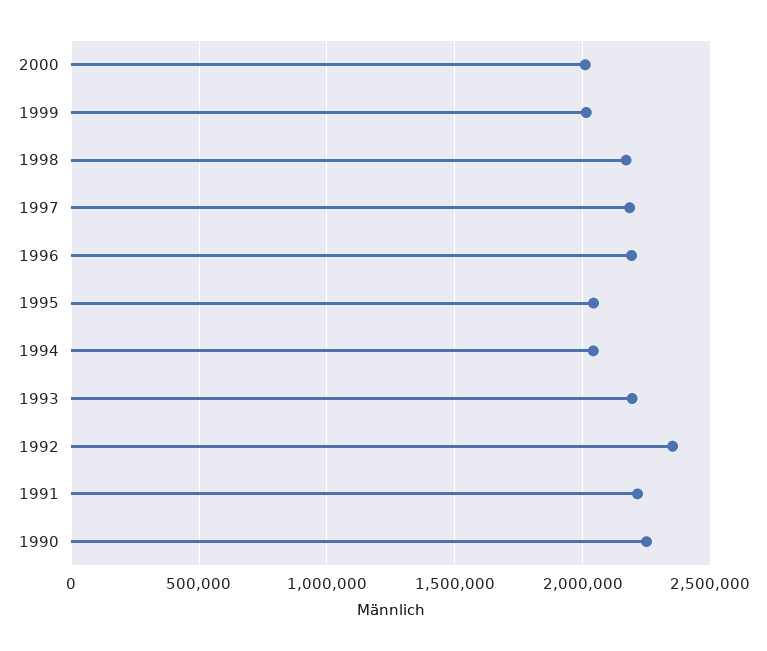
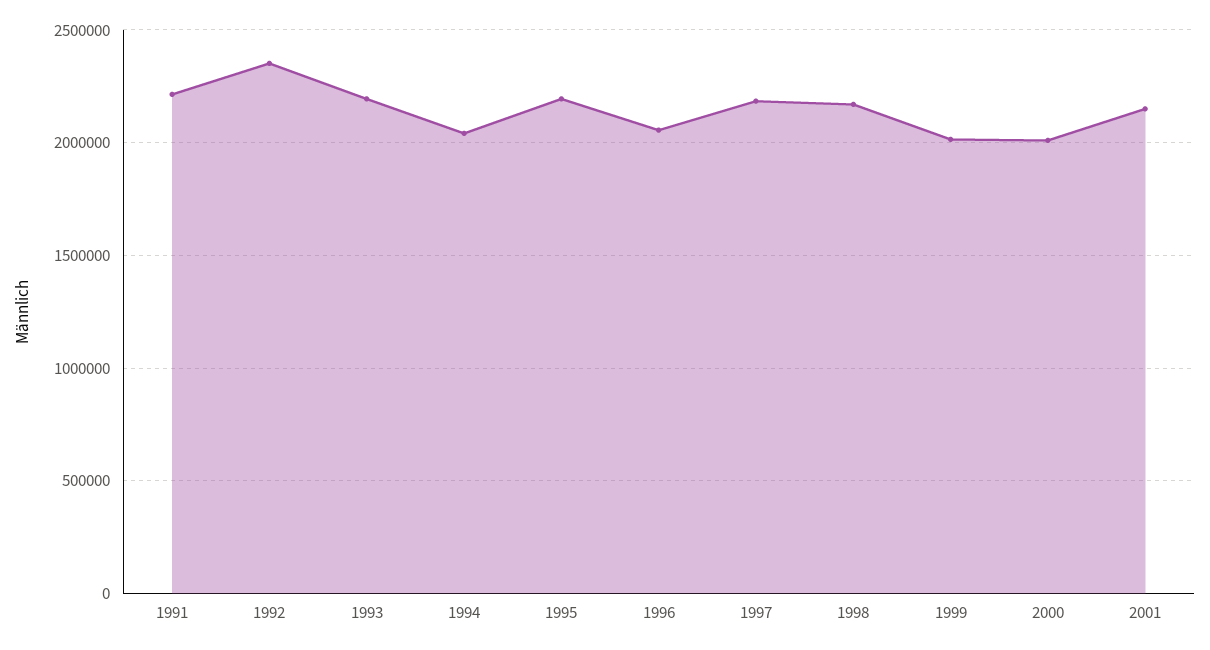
1996: 2200000 -> 2050000
1995: 2050000 -> 2200000
1990: 2250000 -> none
2001: none -> 2150000

